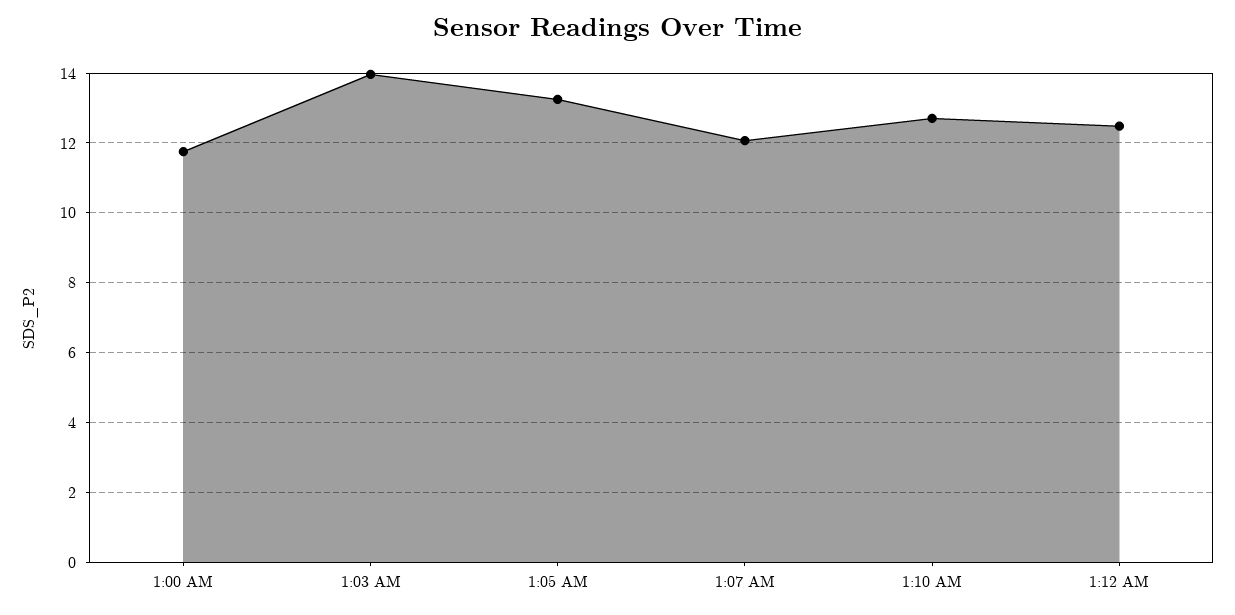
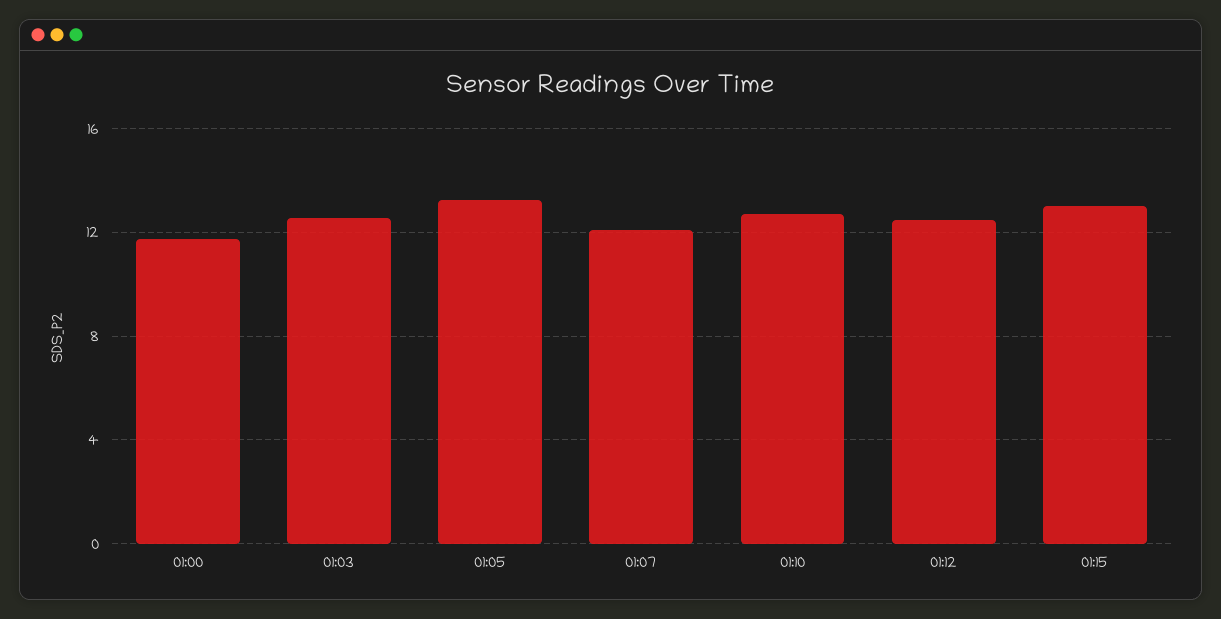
1:03 AM: 14 -> 12.5
01:15: none -> 13

